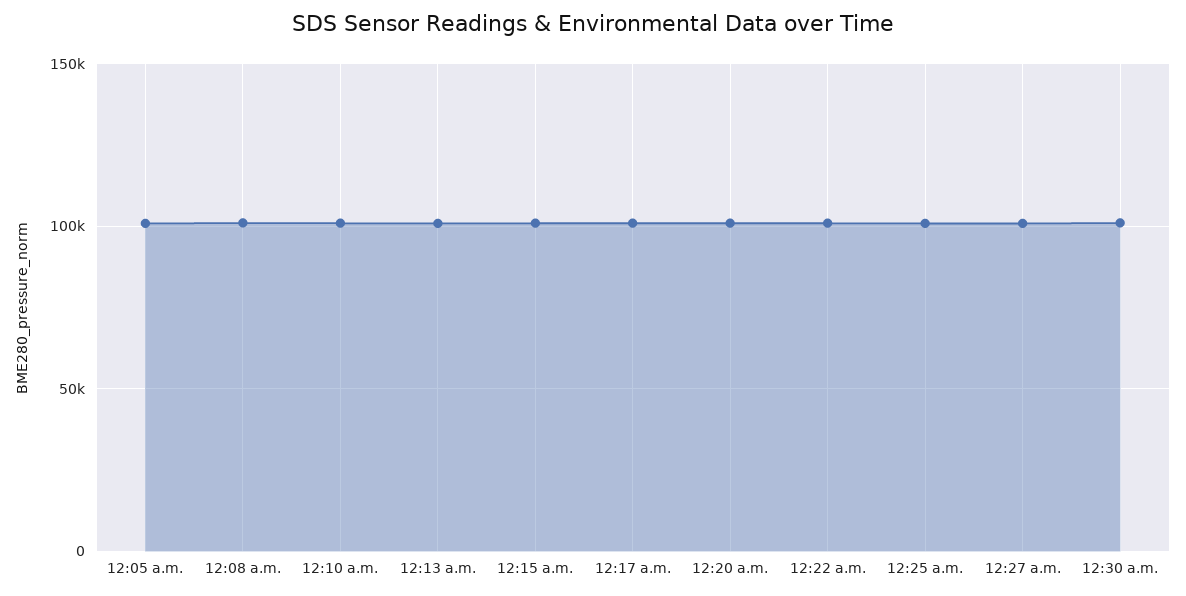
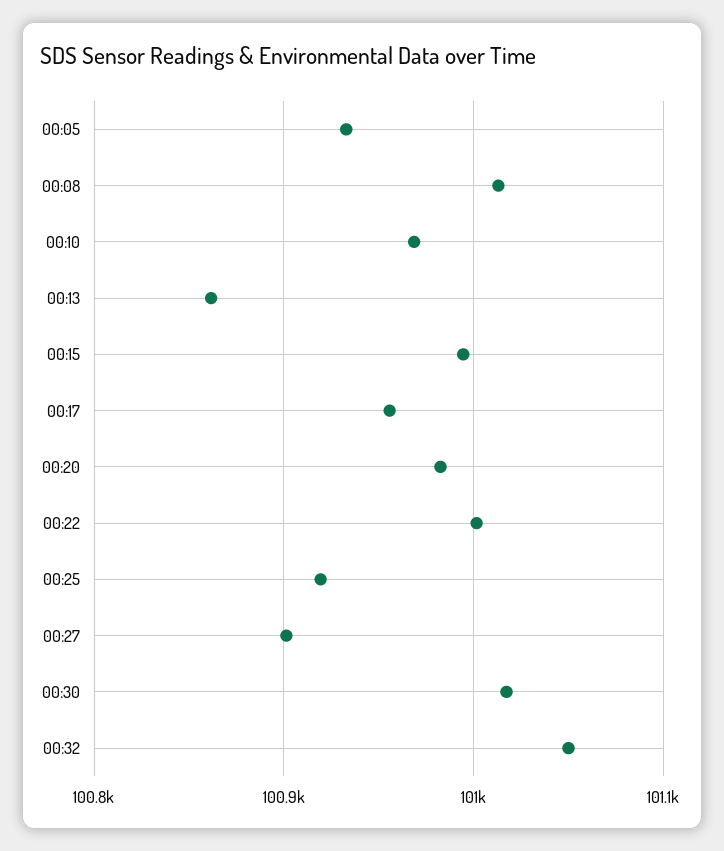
00:32: none -> 101050

